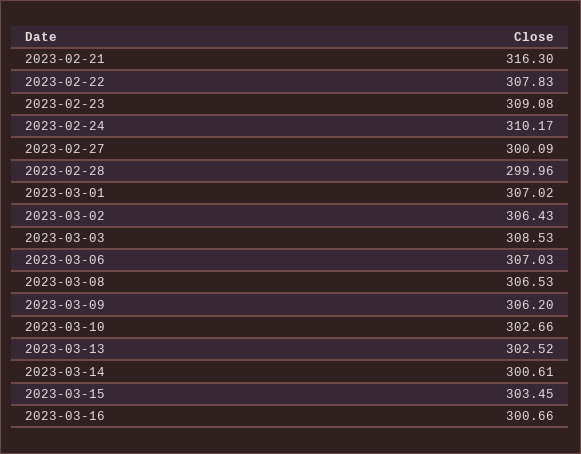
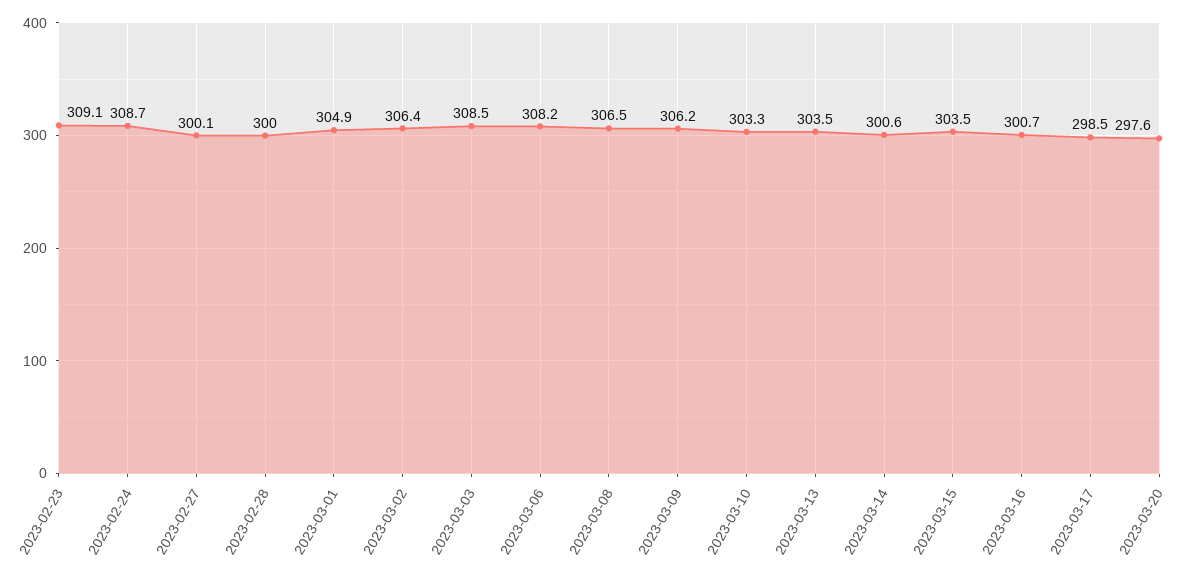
2023-02-21: 316.3 -> none
2023-02-22: 307.83 -> none
2023-02-24: 310.17 -> 308.7
2023-03-01: 307.02 -> 304.9
2023-03-06: 307.03 -> 308.2
2023-03-10: 302.66 -> 303.3
2023-03-13: 302.52 -> 303.5
2023-03-17: none -> 298.5
2023-03-20: none -> 297.6

